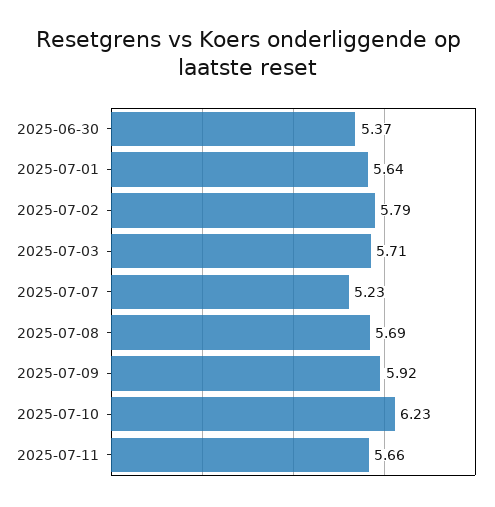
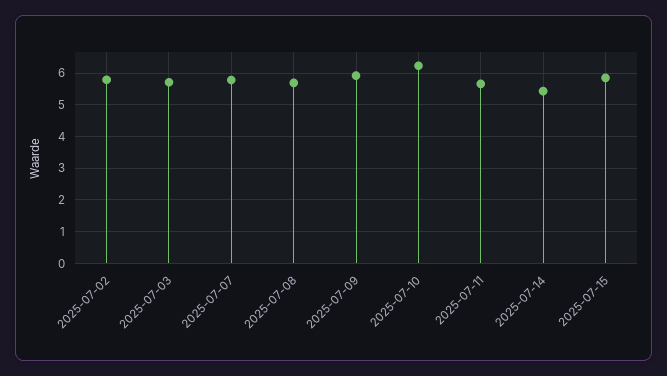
2025-06-30: 5.37 -> none
2025-07-01: 5.64 -> none
2025-07-07: 5.23 -> 5.8
2025-07-14: none -> 5.4
2025-07-15: none -> 5.8

